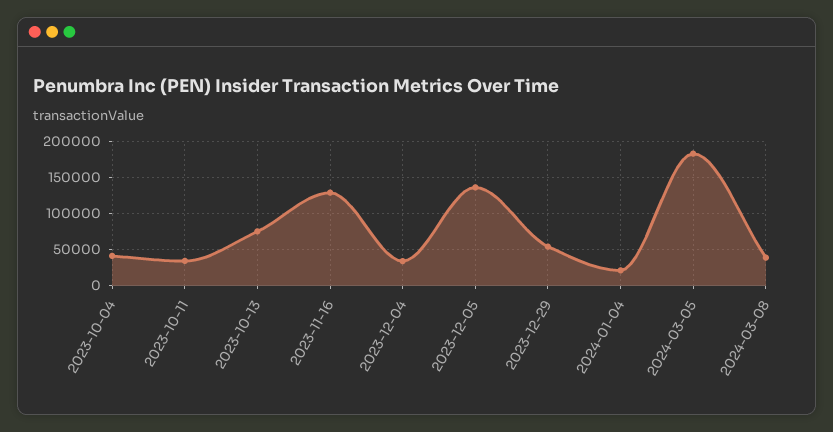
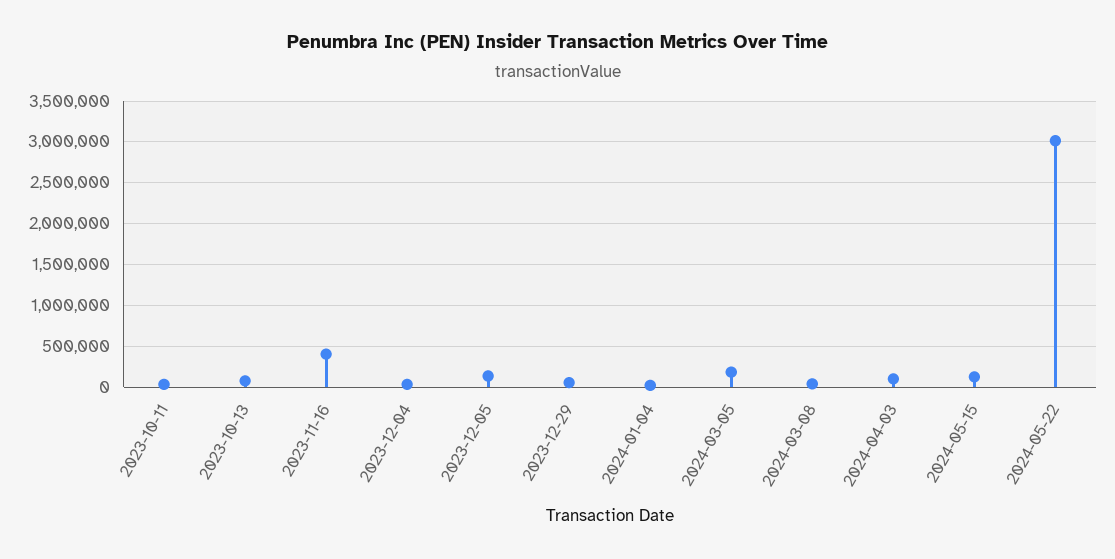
2023-10-04: 40000 -> none
2023-11-16: 130000 -> 400000
2024-04-03: none -> 100000
2024-05-15: none -> 100000
2024-05-22: none -> 3000000

